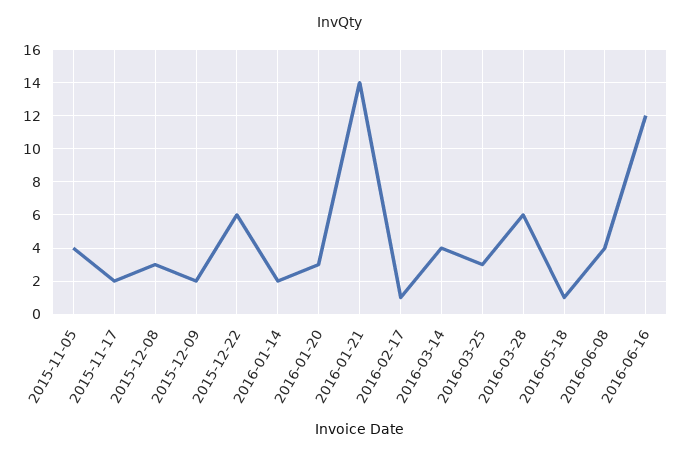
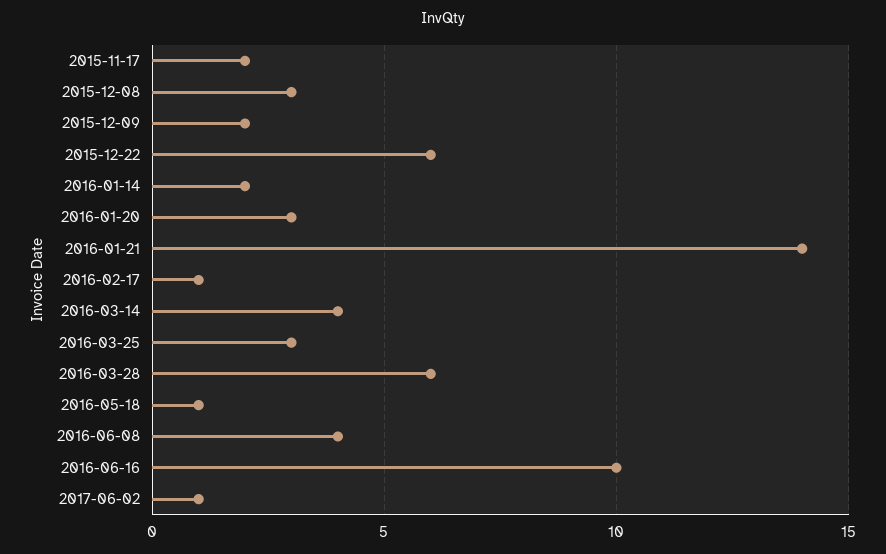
2015-11-05: 4 -> none
2016-06-16: 12 -> 10
2017-06-02: none -> 1

